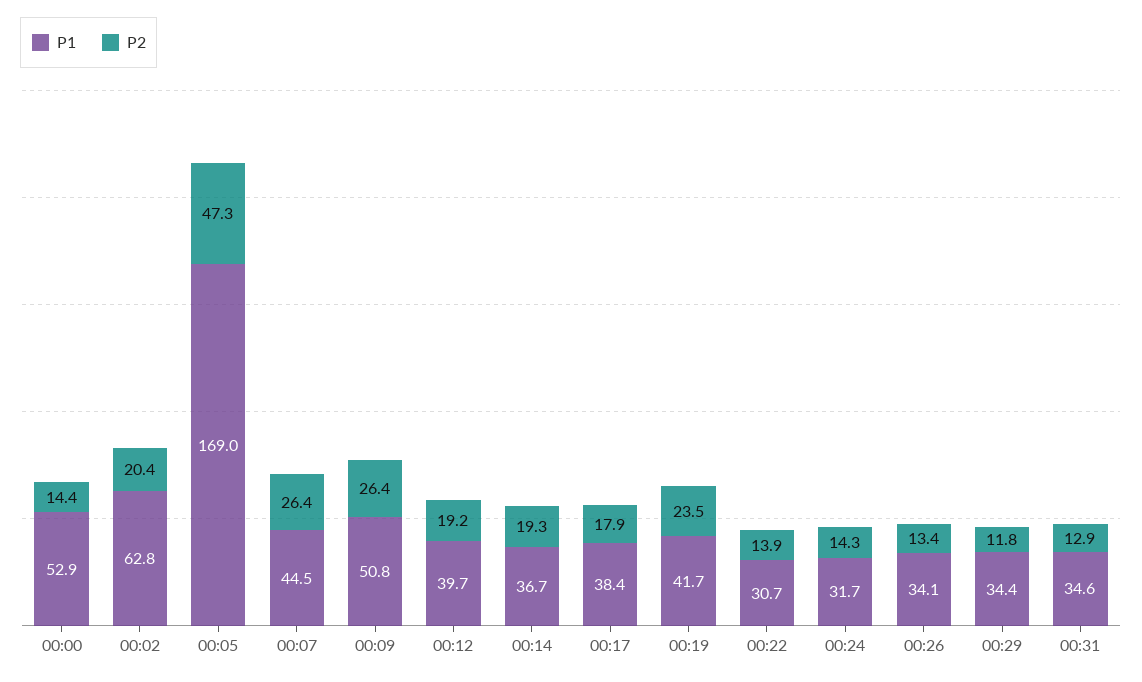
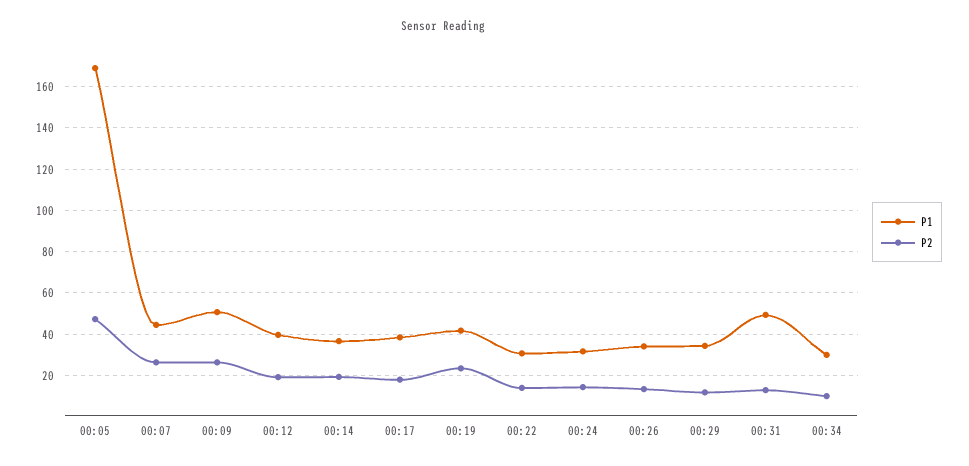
P1, 00:00: 52.9 -> none
P2, 00:00: 14.4 -> none
P1, 00:02: 62.8 -> none
P2, 00:02: 20.4 -> none
P1, 00:31: 34.6 -> 50
P1, 00:34: none -> 30
P2, 00:34: none -> 10

